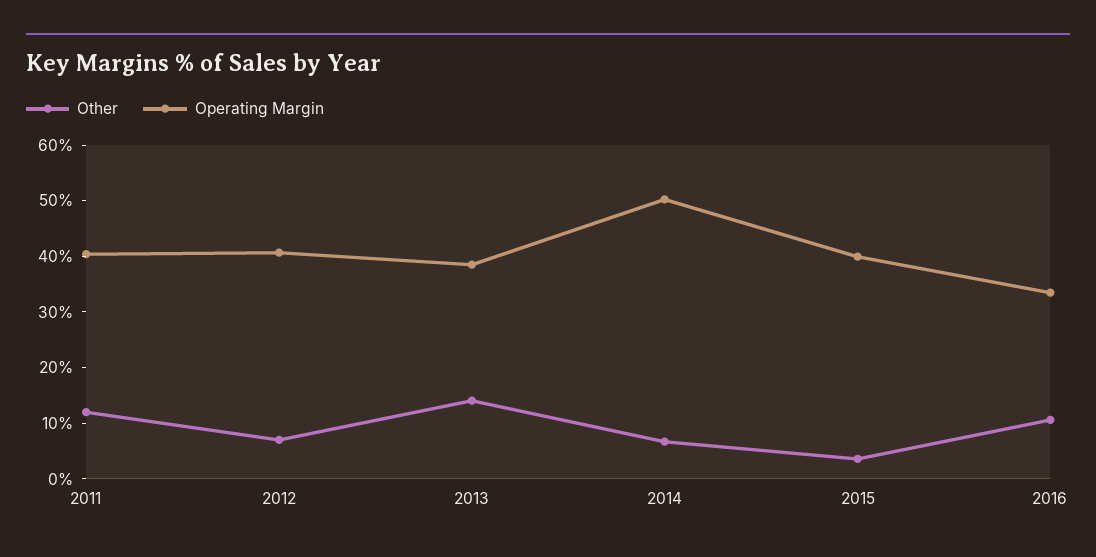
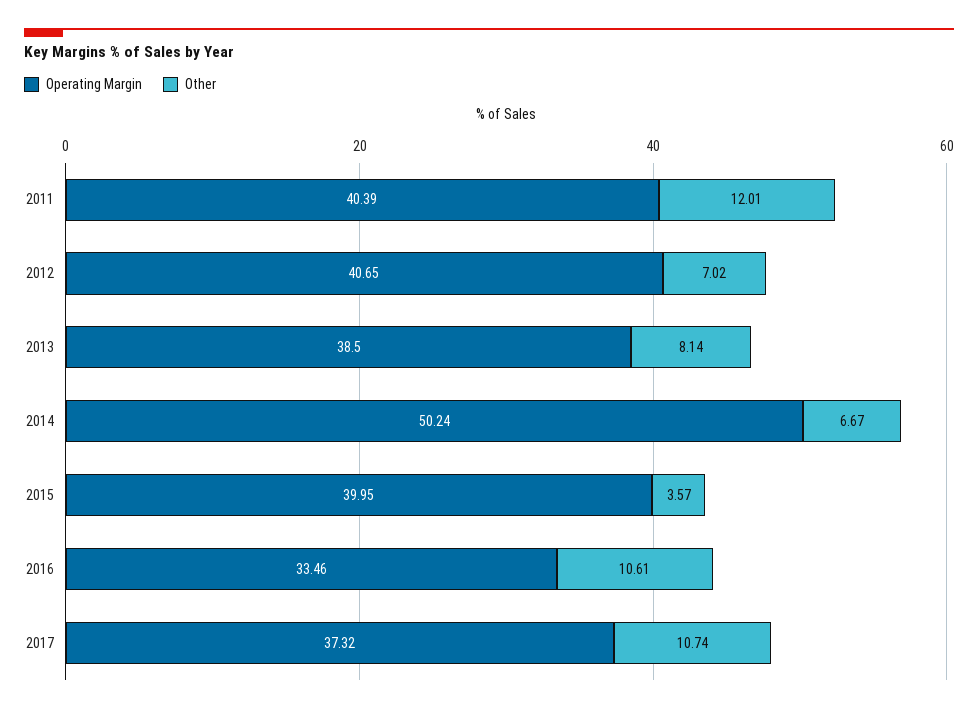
Other, 2013: 14 -> 8.14
Operating Margin, 2017: none -> 37.32
Other, 2017: none -> 10.74

